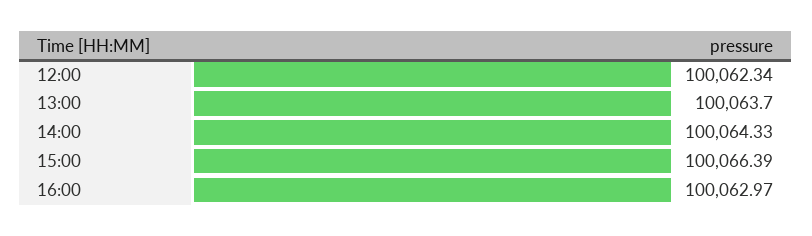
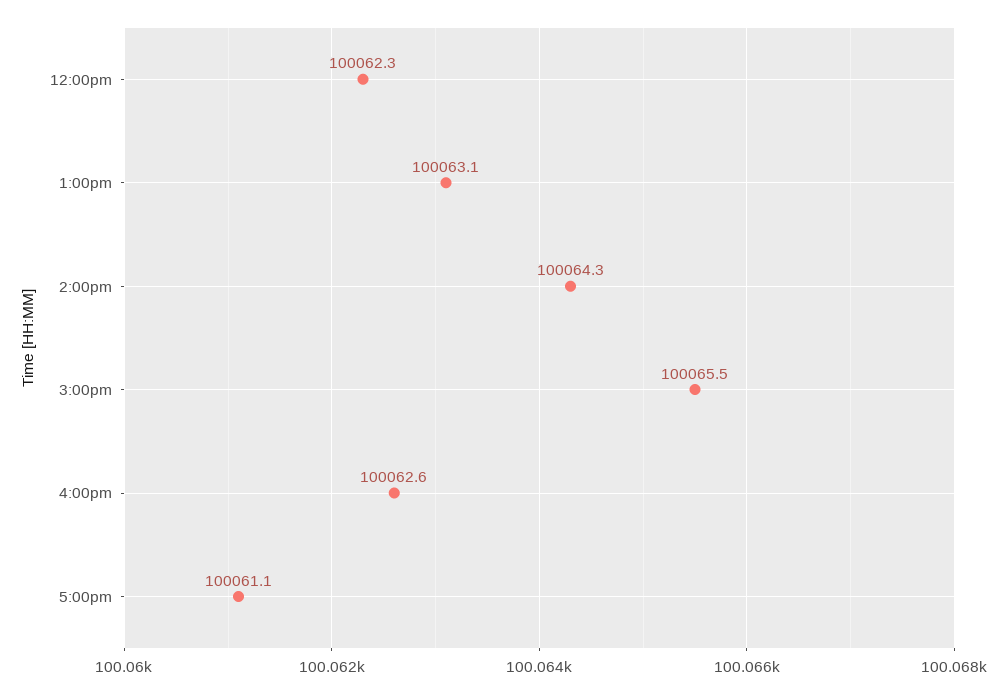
13:00: 100063.7 -> 100063.1
15:00: 100066.39 -> 100065.5
16:00: 100062.97 -> 100062.6
5:00pm: none -> 100061.1

